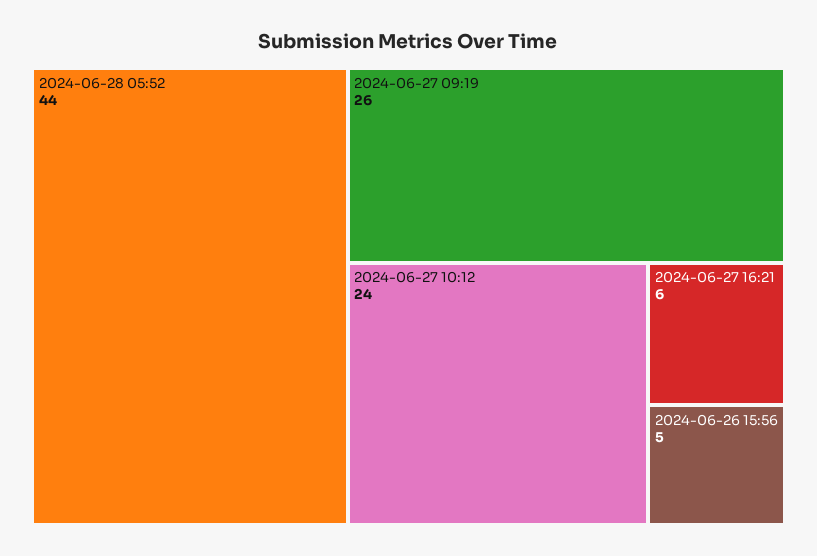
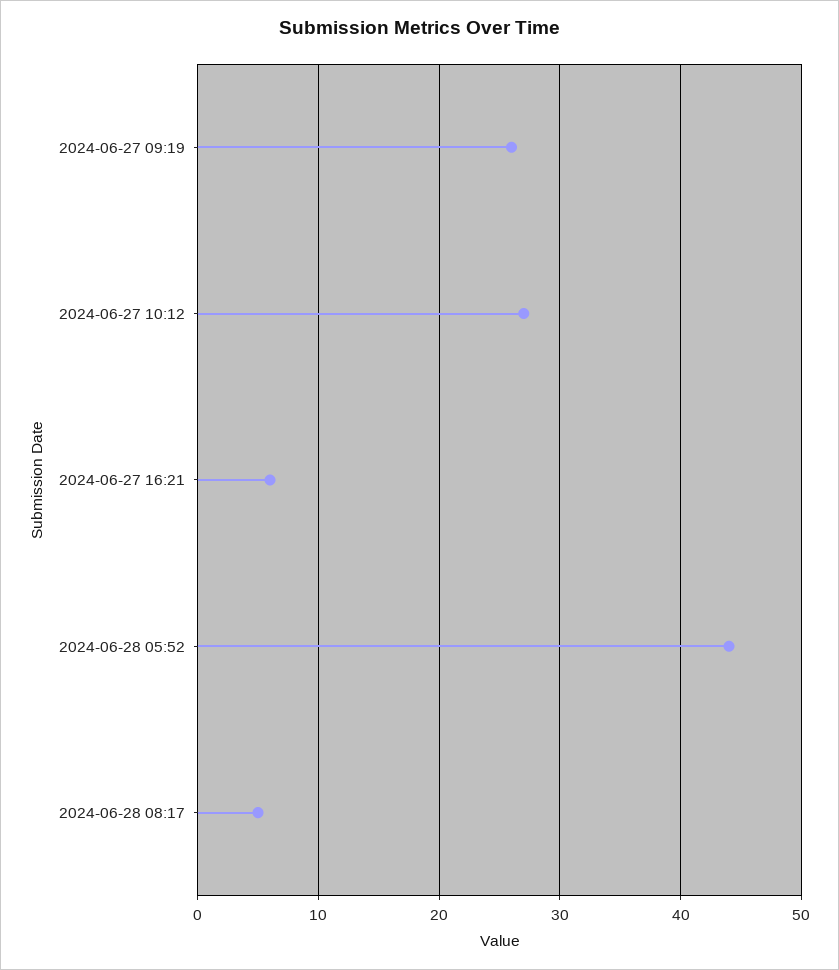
2024-06-27 10:12: 24 -> 27
2024-06-26 15:56: 5 -> none
2024-06-28 08:17: none -> 5

